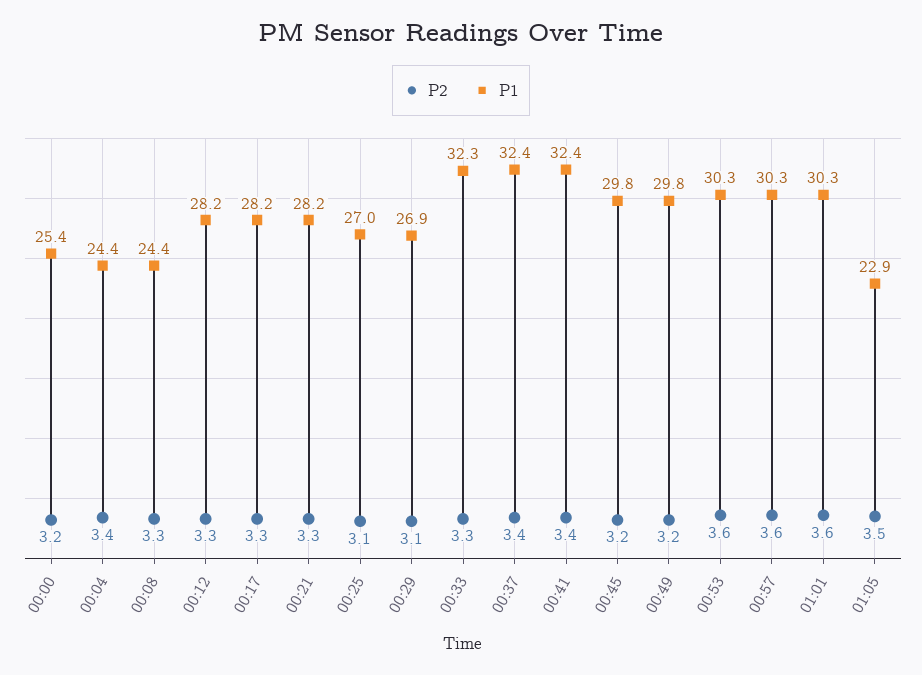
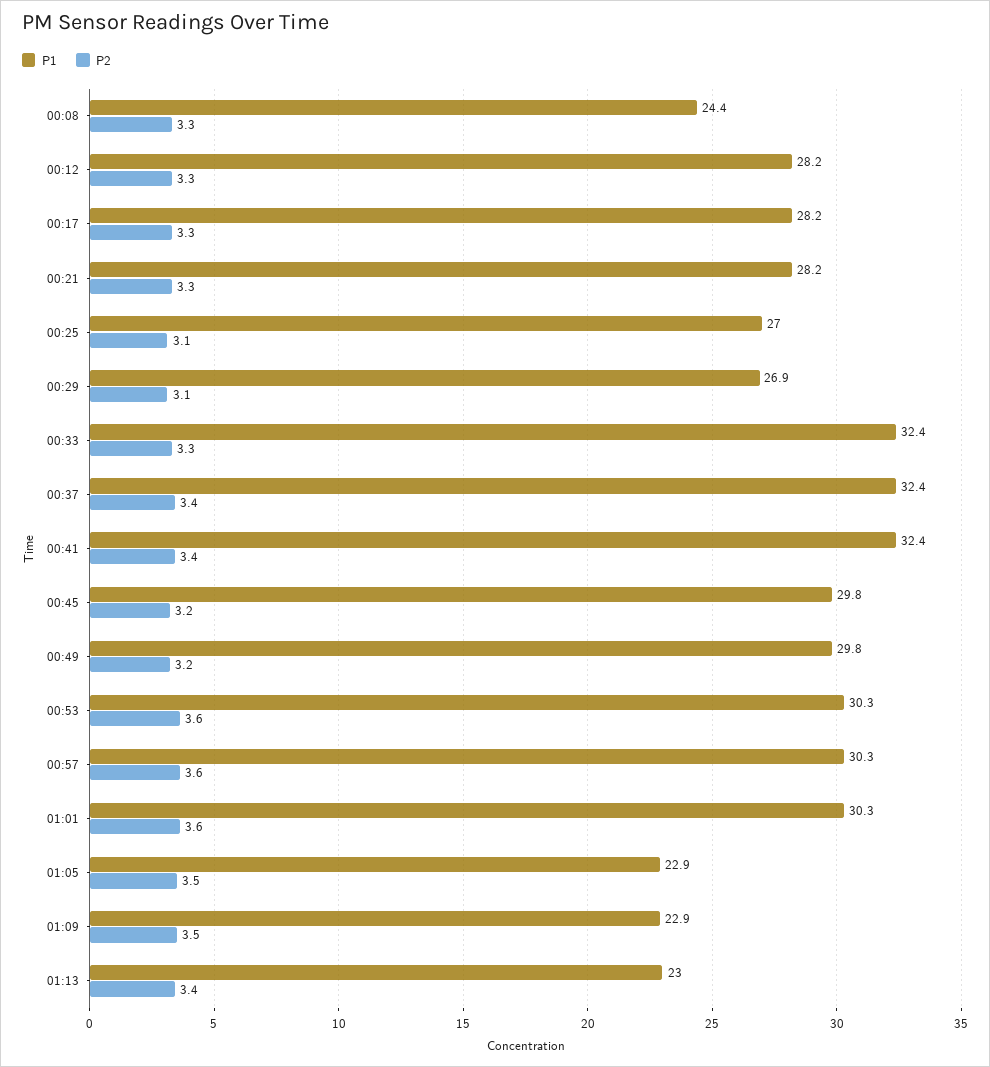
P2, 00:00: 3.2 -> none
P1, 00:00: 25.4 -> none
P2, 00:04: 3.4 -> none
P1, 00:04: 24.4 -> none
P1, 00:33: 32.3 -> 32.4
P1, 01:09: none -> 22.9
P2, 01:09: none -> 3.5
P1, 01:13: none -> 23
P2, 01:13: none -> 3.4

